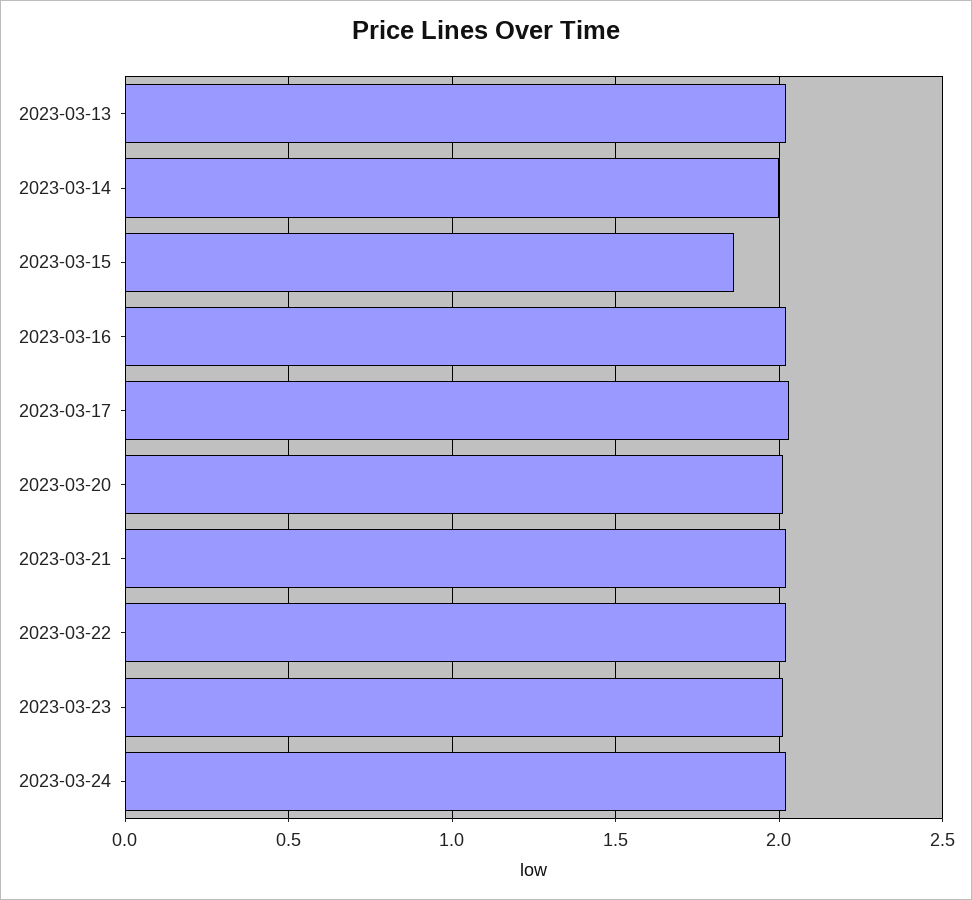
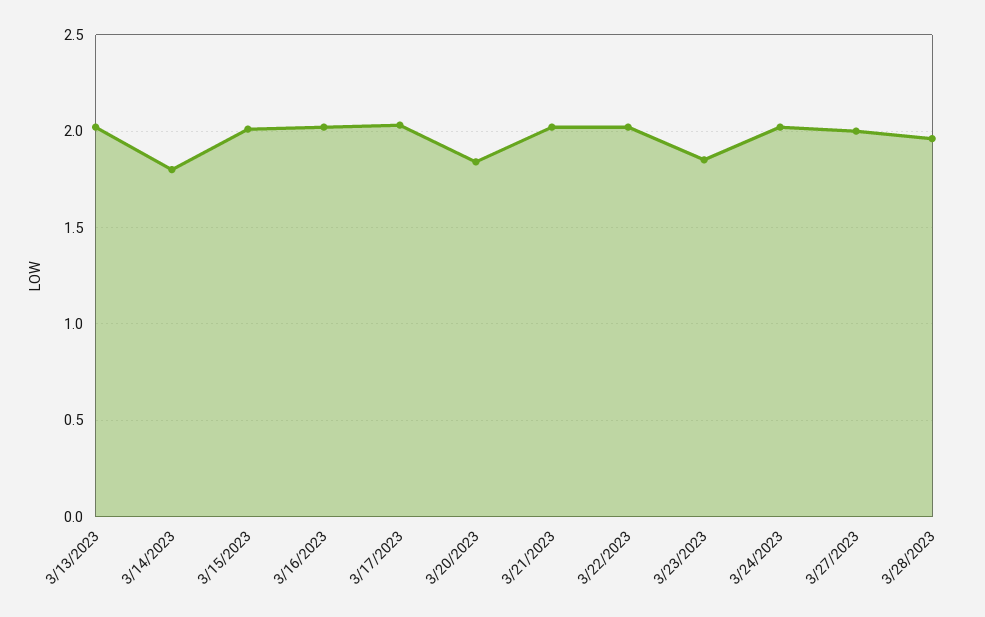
2023-03-14: 2 -> 1.8
2023-03-15: 1.85 -> 2
2023-03-20: 2 -> 1.85
2023-03-23: 2 -> 1.85
3/27/2023: none -> 2
3/28/2023: none -> 1.95

